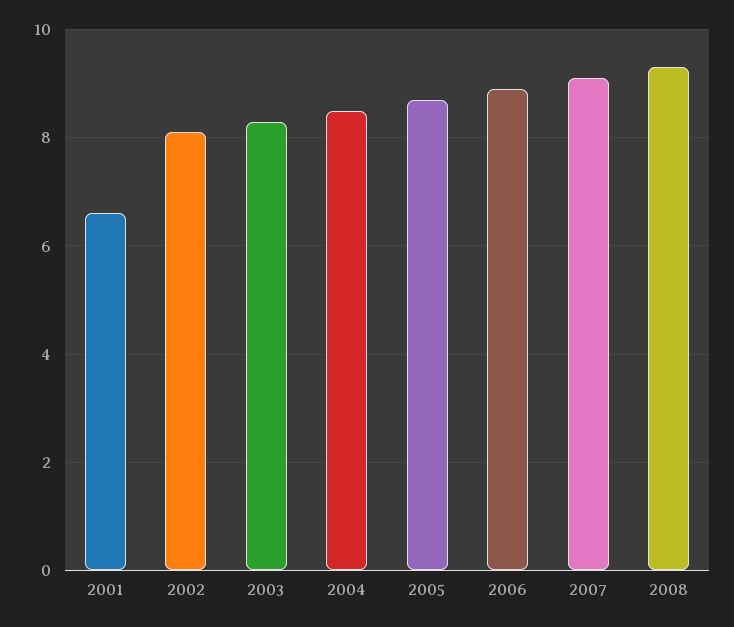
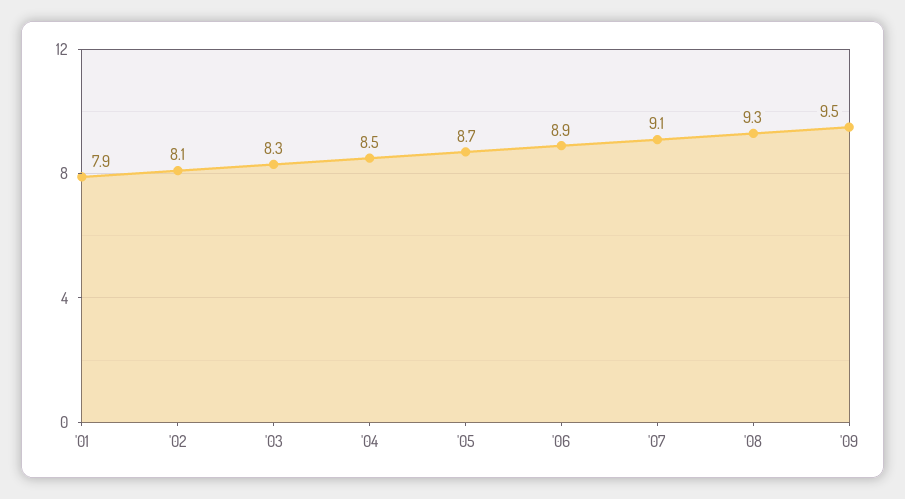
2001: 6.5 -> 7.9
'09: none -> 9.5

